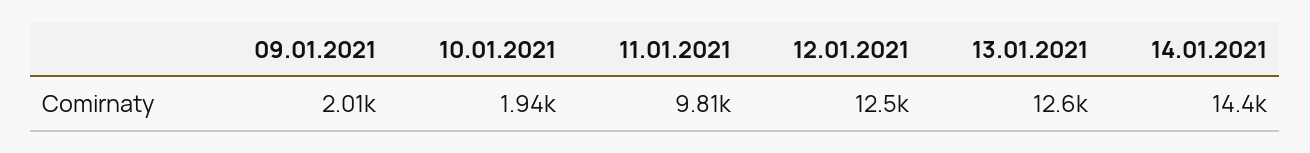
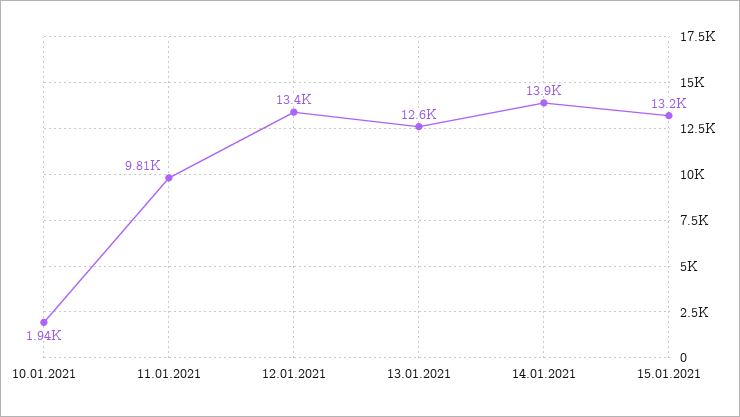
09.01.2021: 2010 -> none
12.01.2021: 12500 -> 13400
14.01.2021: 14400 -> 13900
15.01.2021: none -> 13200

